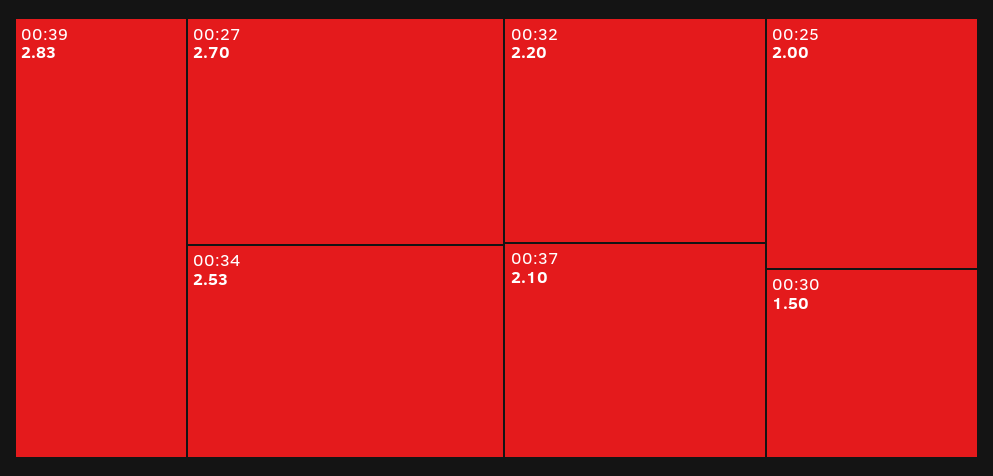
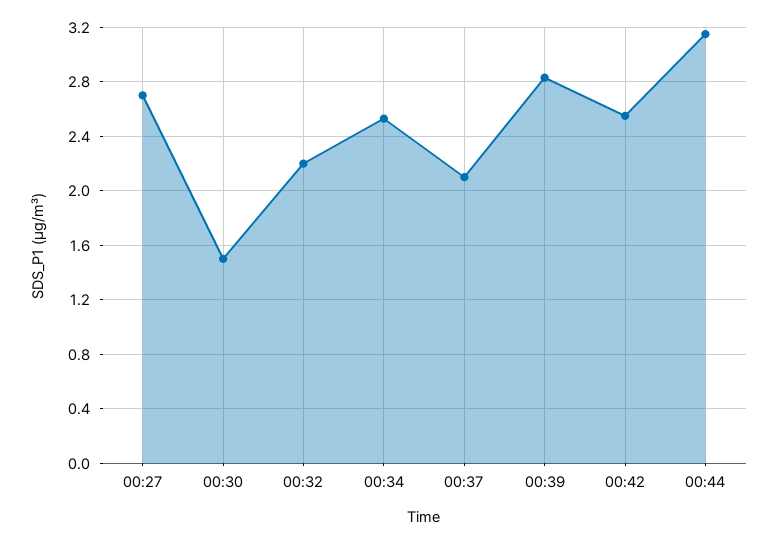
00:25: 2 -> none
00:42: none -> 2.55
00:44: none -> 3.15

